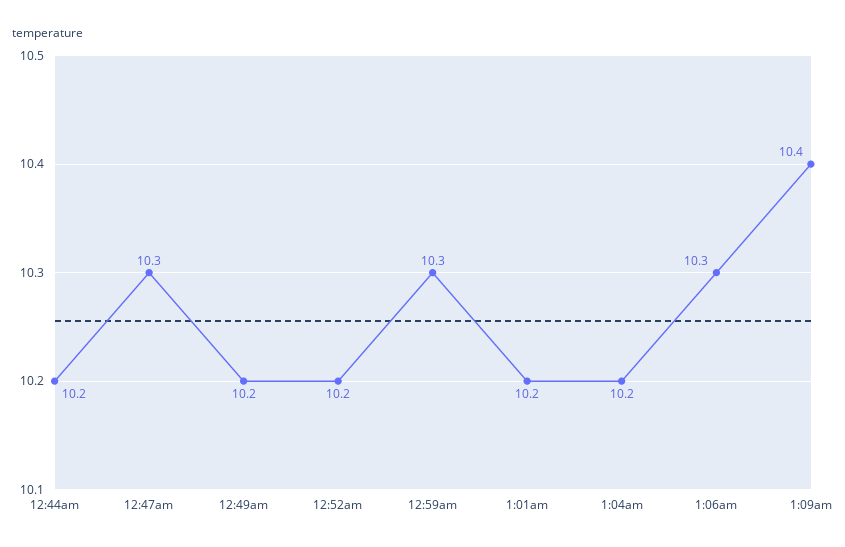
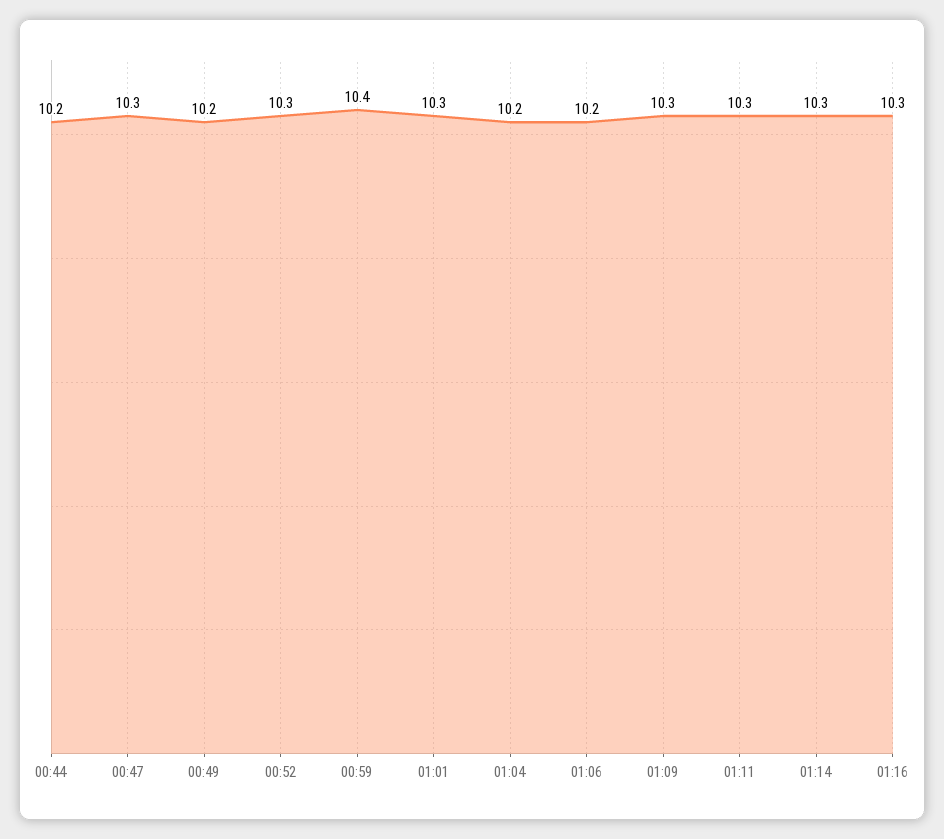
12:52am: 10.2 -> 10.3
12:59am: 10.3 -> 10.4
1:01am: 10.2 -> 10.3
1:06am: 10.3 -> 10.2
1:09am: 10.4 -> 10.3
01:11: none -> 10.3
01:14: none -> 10.3
01:16: none -> 10.3

